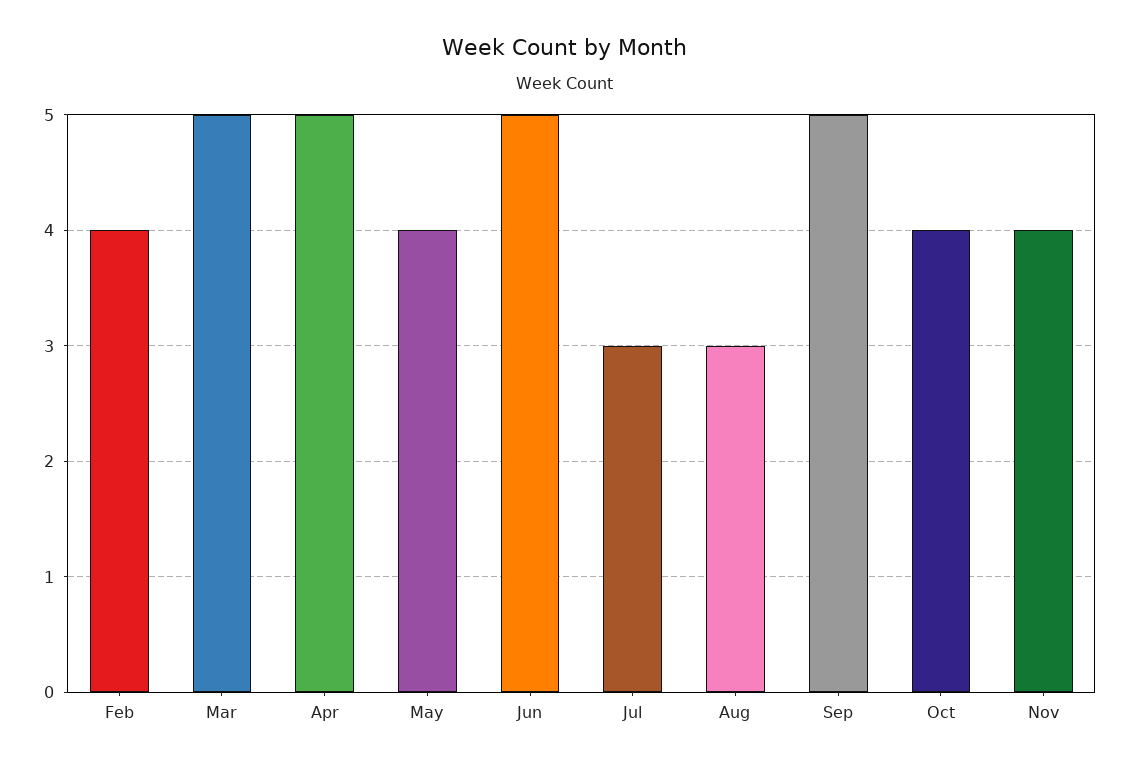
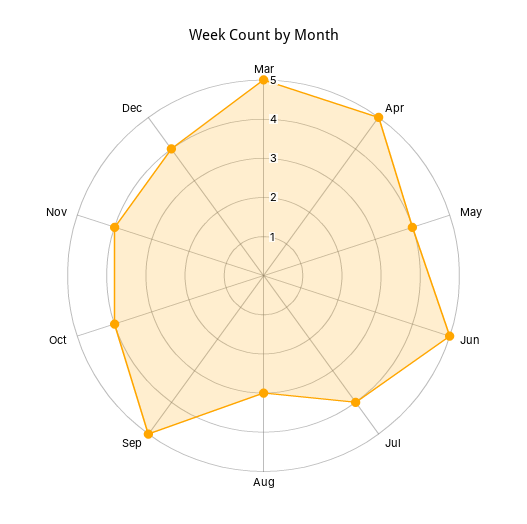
Feb: 4 -> none
Jul: 3 -> 4
Dec: none -> 4

